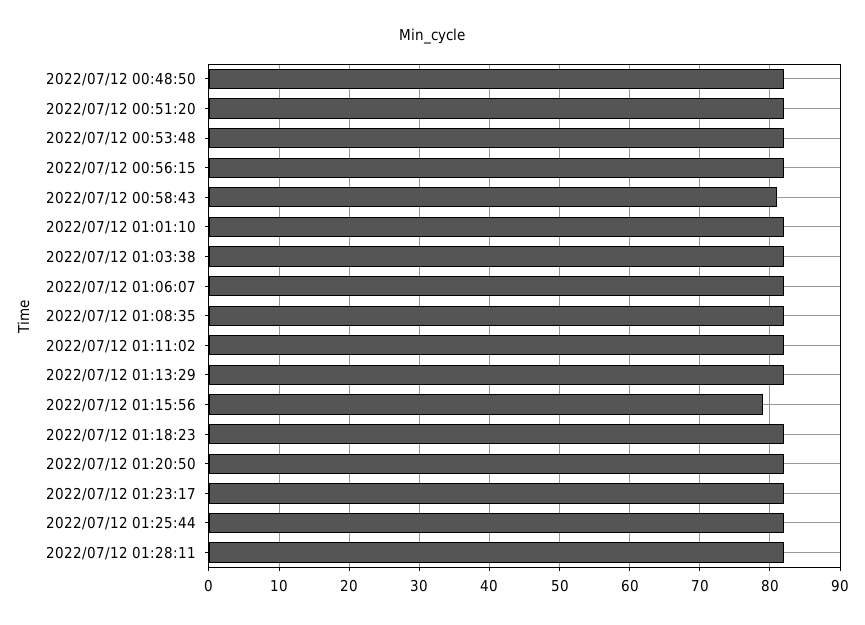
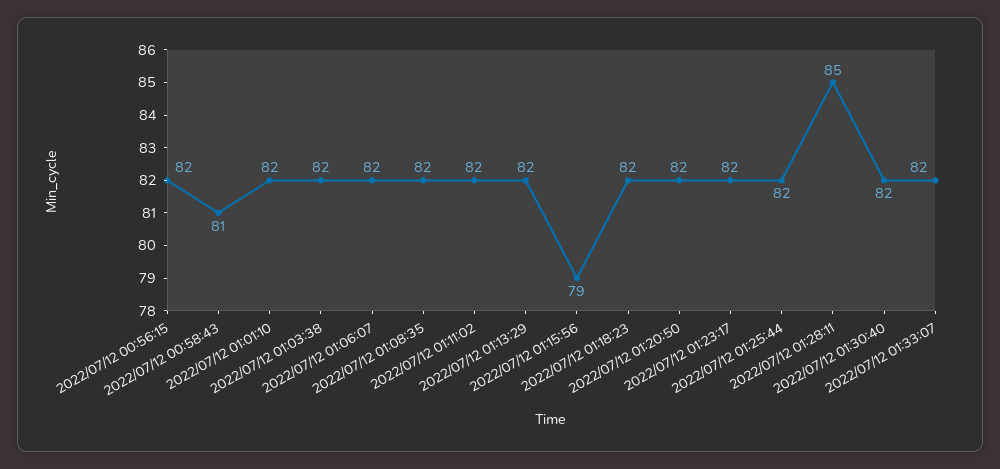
2022/07/12 00:48:50: 82 -> none
2022/07/12 00:51:20: 82 -> none
2022/07/12 00:53:48: 82 -> none
2022/07/12 01:28:11: 82 -> 85
2022/07/12 01:30:40: none -> 82
2022/07/12 01:33:07: none -> 82

